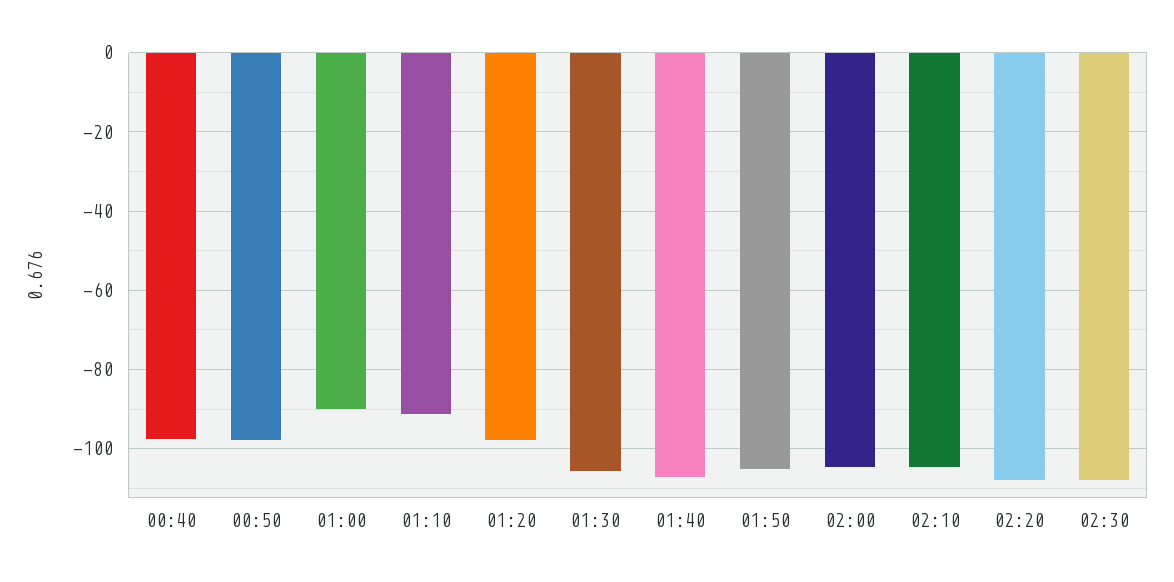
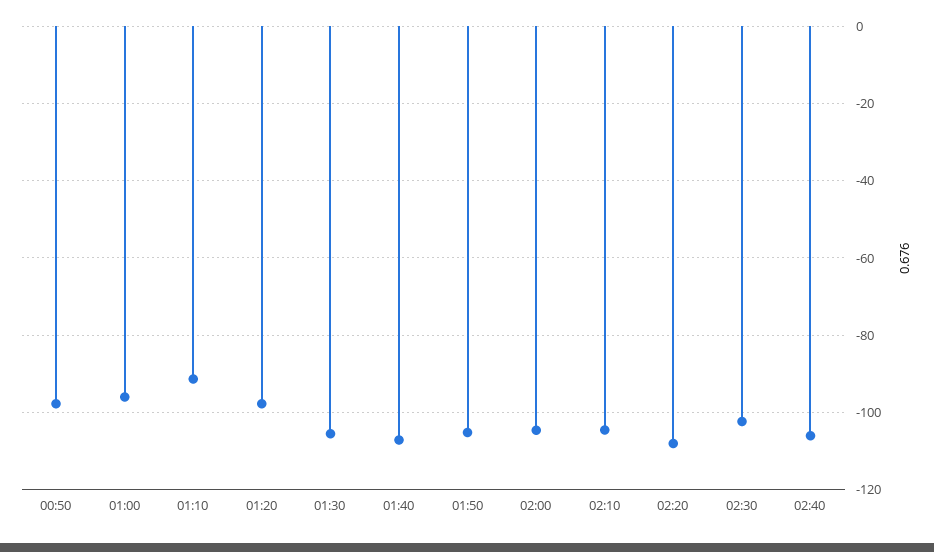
00:40: -98 -> none
01:00: -90 -> -96
02:30: -108 -> -102
02:40: none -> -106

